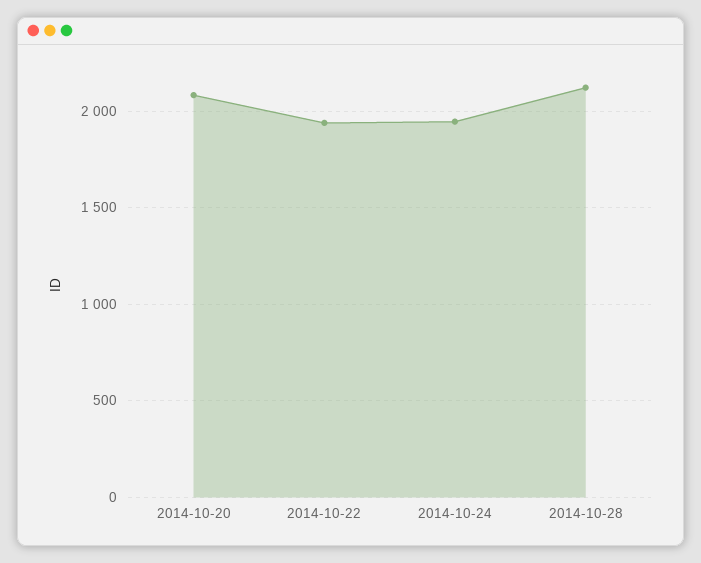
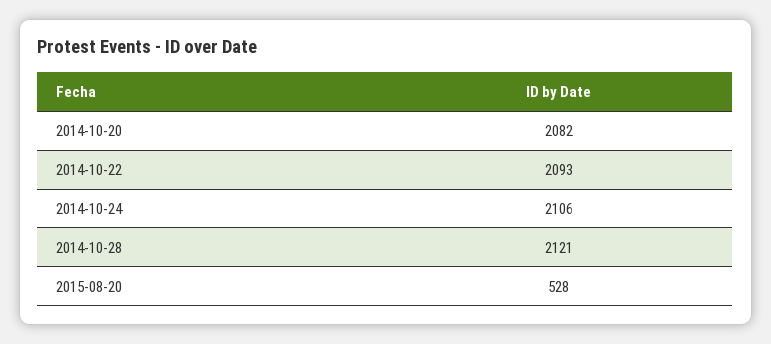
2014-10-22: 1950 -> 2093
2014-10-24: 1950 -> 2106
2015-08-20: none -> 528

